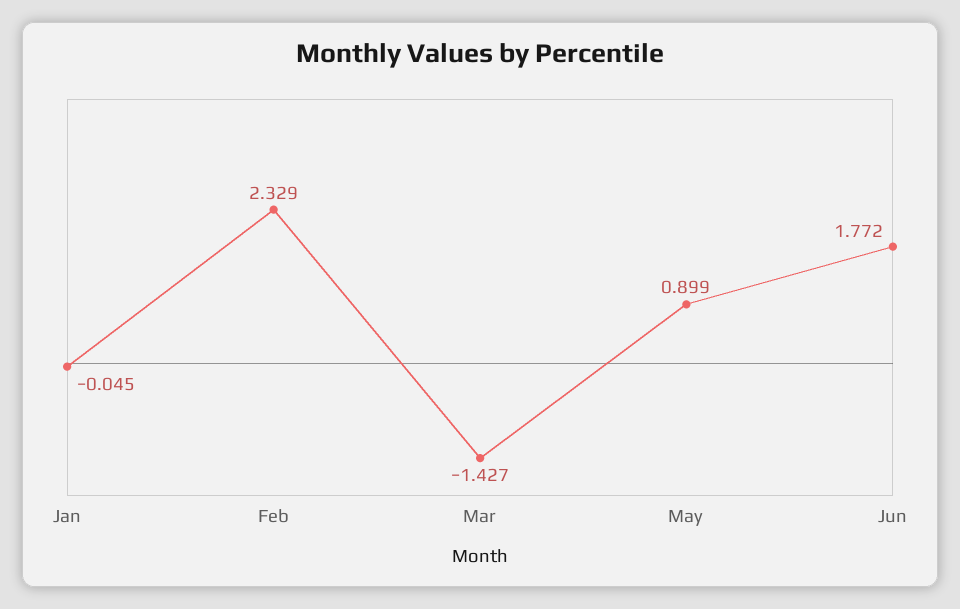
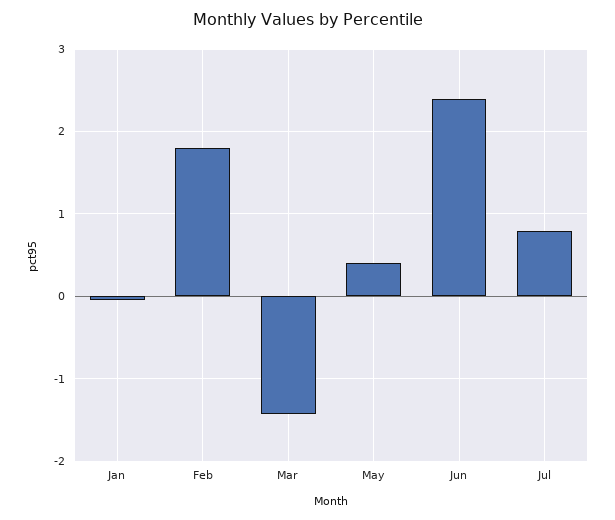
Feb: 2.329 -> 1.8
May: 0.899 -> 0.4
Jun: 1.772 -> 2.4
Jul: none -> 0.8

